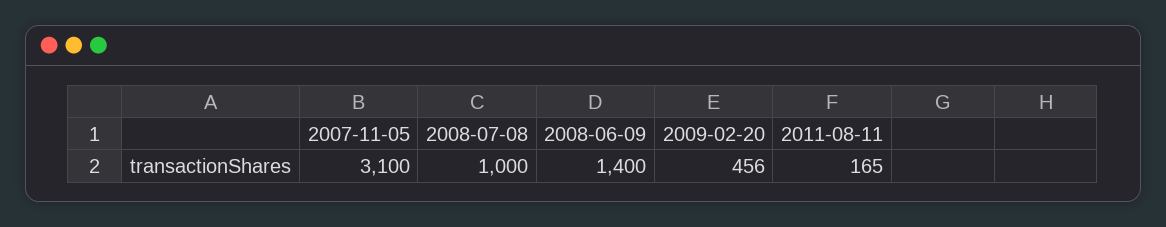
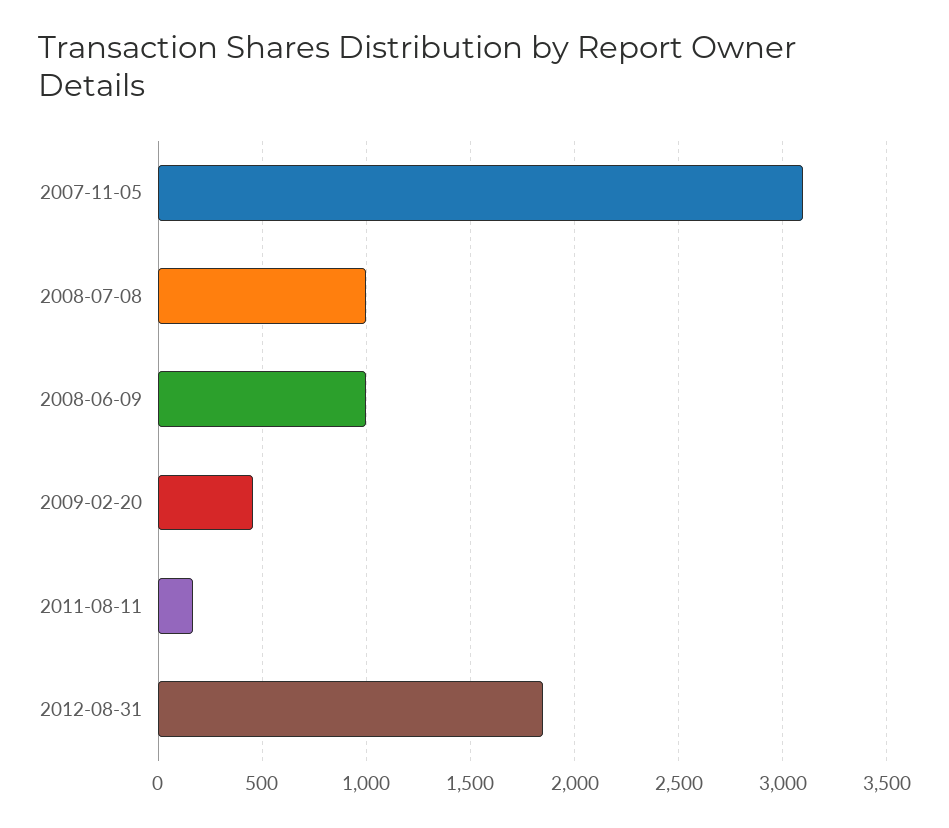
2008-06-09: 1400 -> 1000
2012-08-31: none -> 1850

